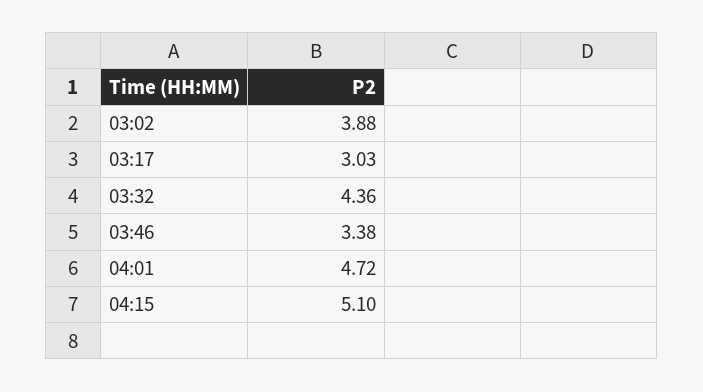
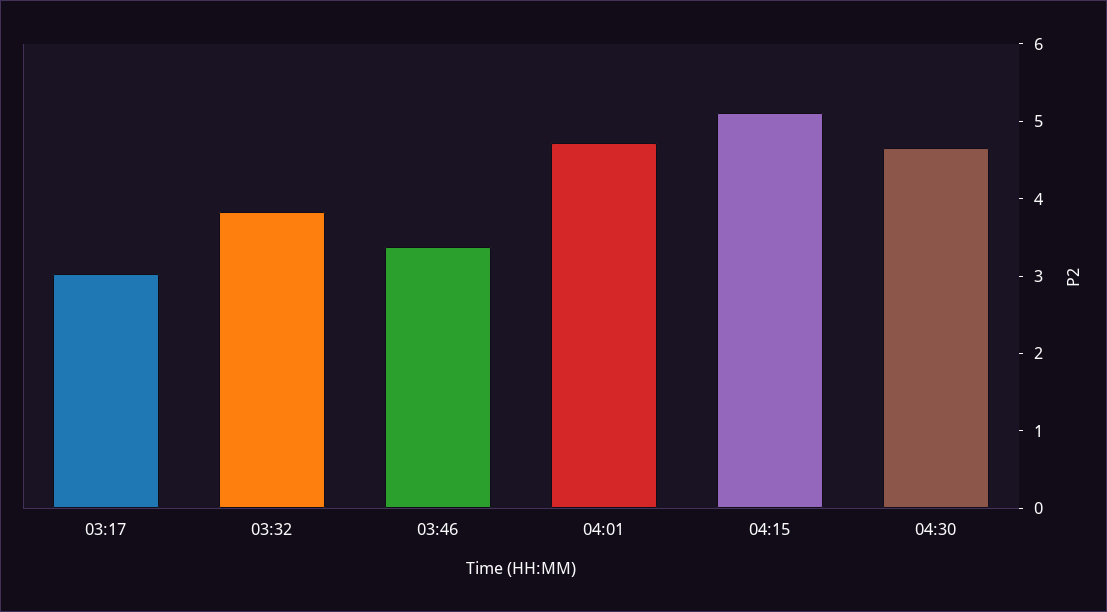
03:02: 3.88 -> none
03:32: 4.36 -> 3.8
04:30: none -> 4.6

